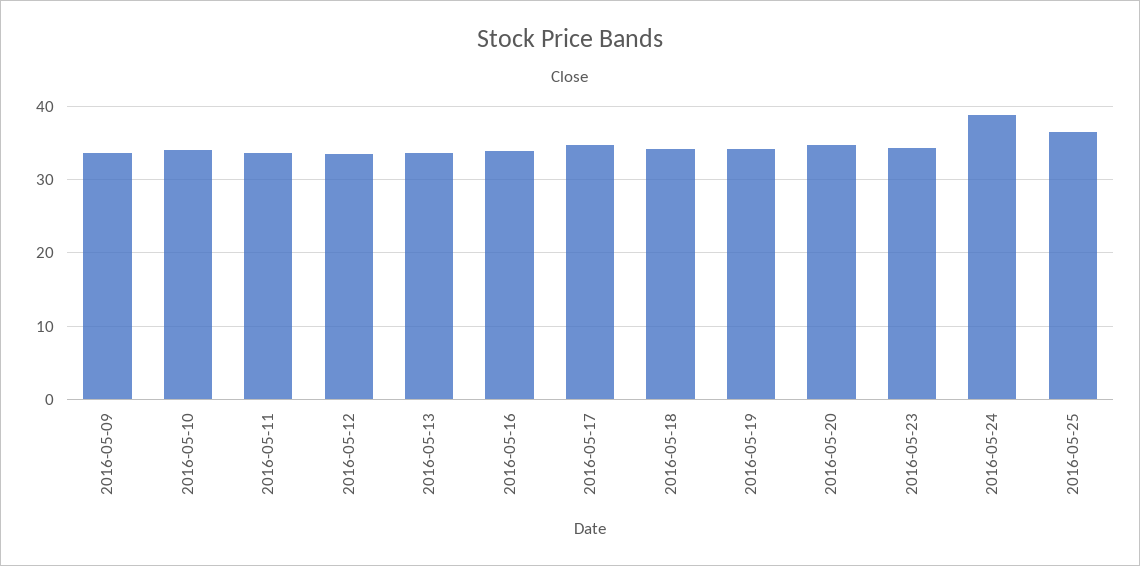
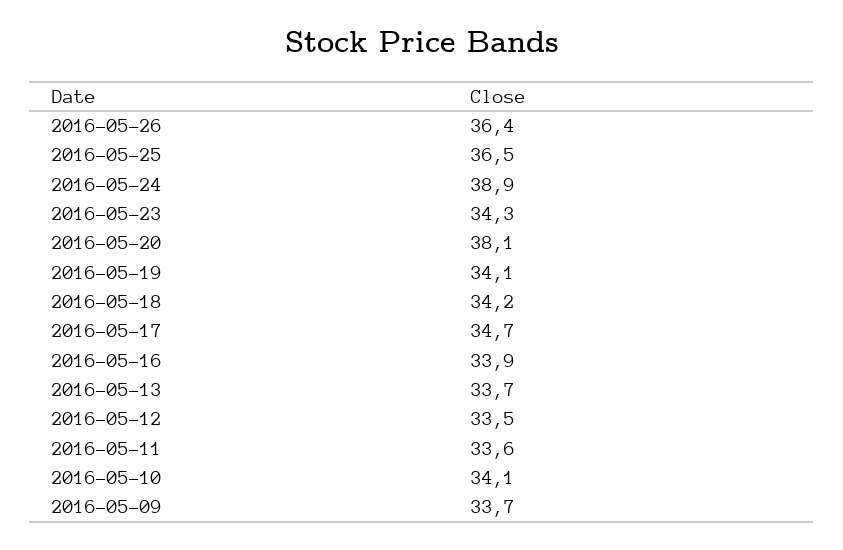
2016-05-20: 35 -> 38.1
2016-05-26: none -> 36.4

